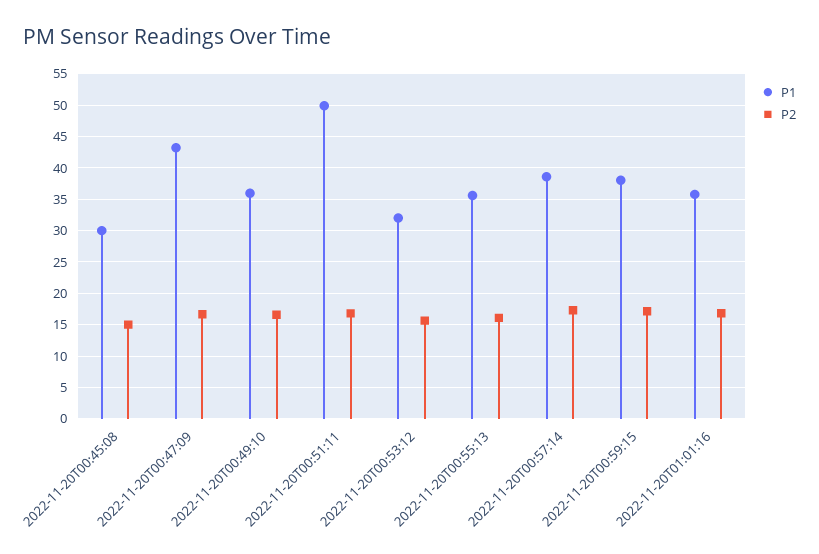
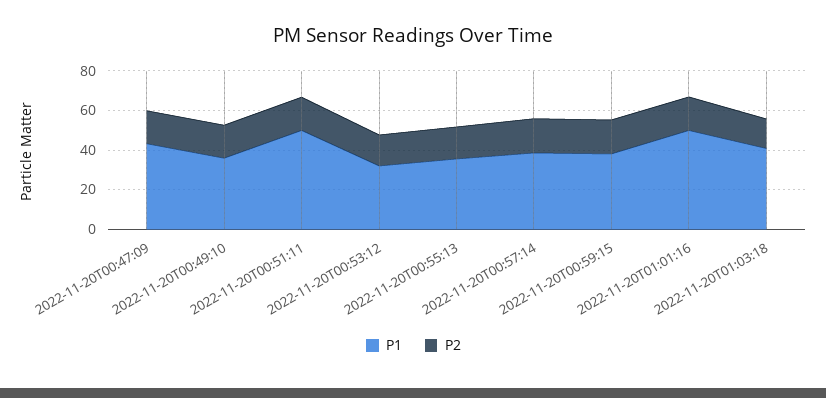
P1, 2022-11-20T00:45:08: 30 -> none
P2, 2022-11-20T00:45:08: 15 -> none
P1, 2022-11-20T01:01:16: 36 -> 50
P1, 2022-11-20T01:03:18: none -> 40
P2, 2022-11-20T01:03:18: none -> 15

